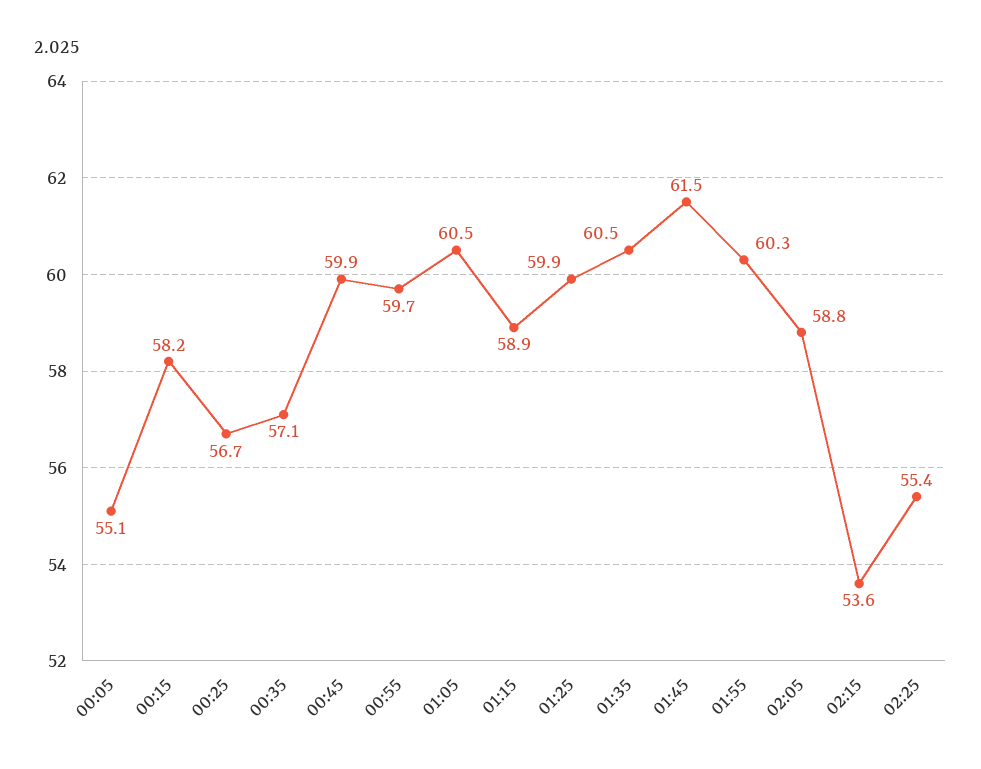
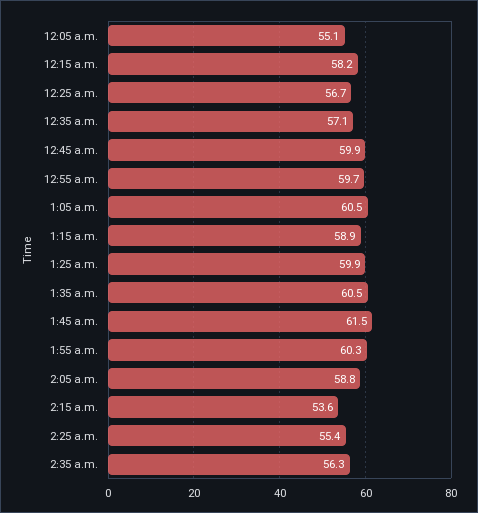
2:35 a.m.: none -> 56.3

